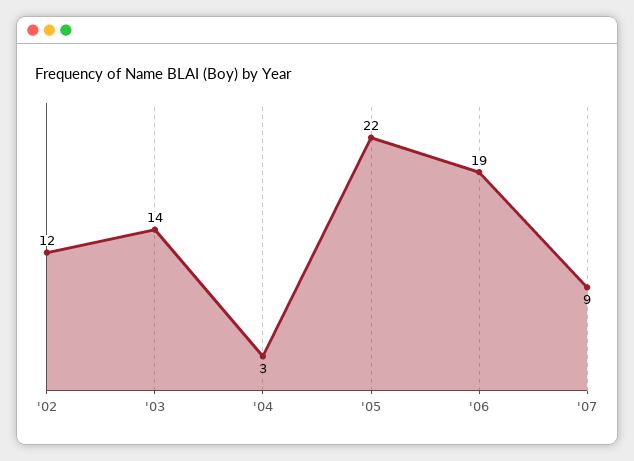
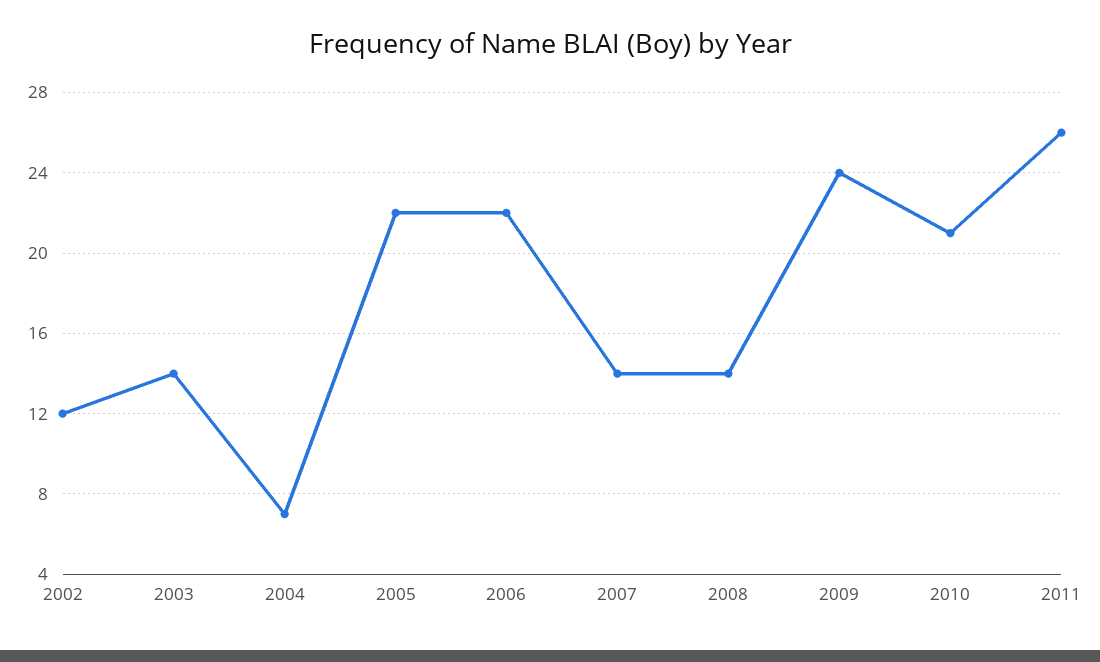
'04: 3 -> 7
'06: 19 -> 22
'07: 9 -> 14
2008: none -> 14
2009: none -> 24
2010: none -> 21
2011: none -> 26

